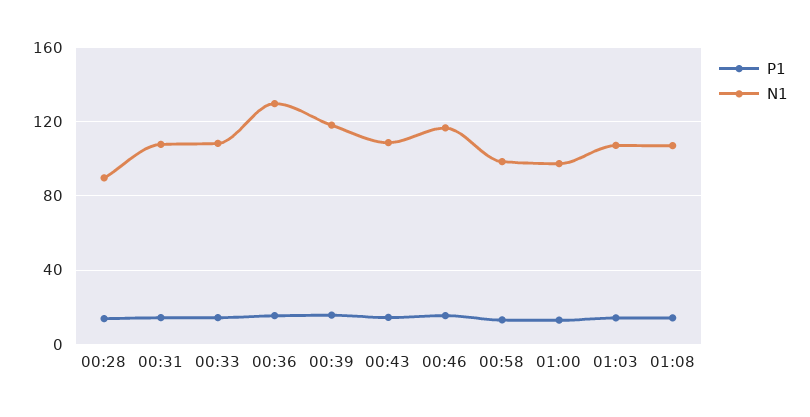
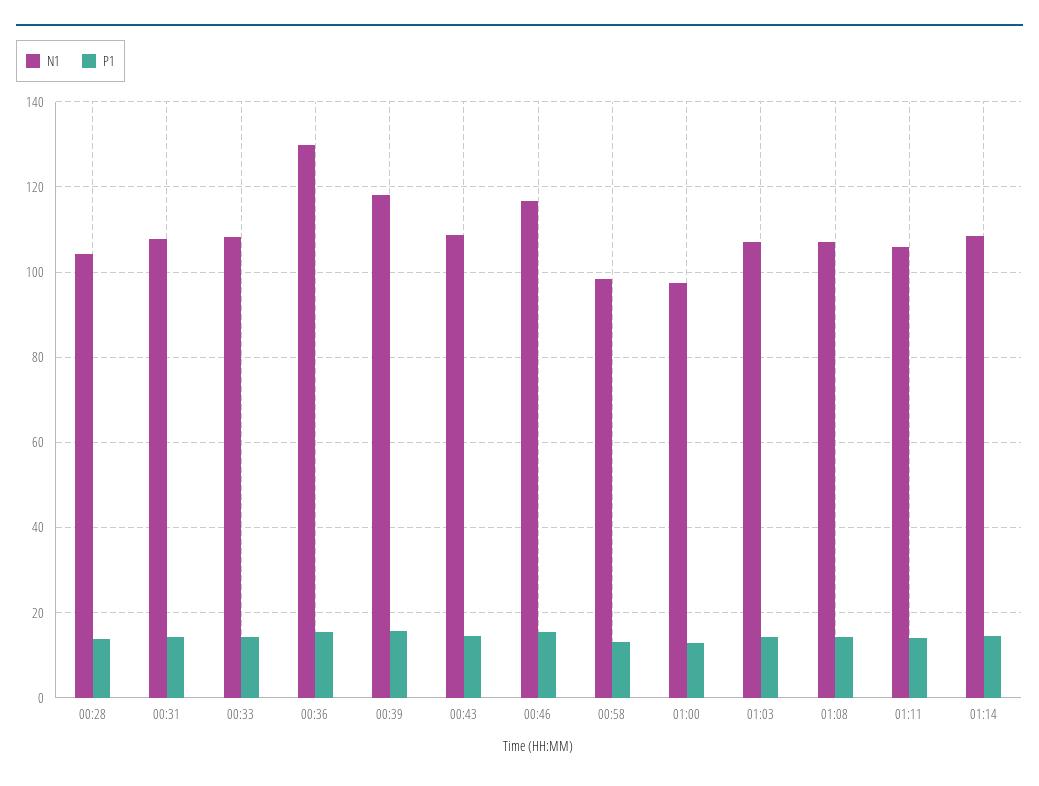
N1, 00:28: 90 -> 104
N1, 01:11: none -> 106
P1, 01:11: none -> 14
N1, 01:14: none -> 108
P1, 01:14: none -> 14

